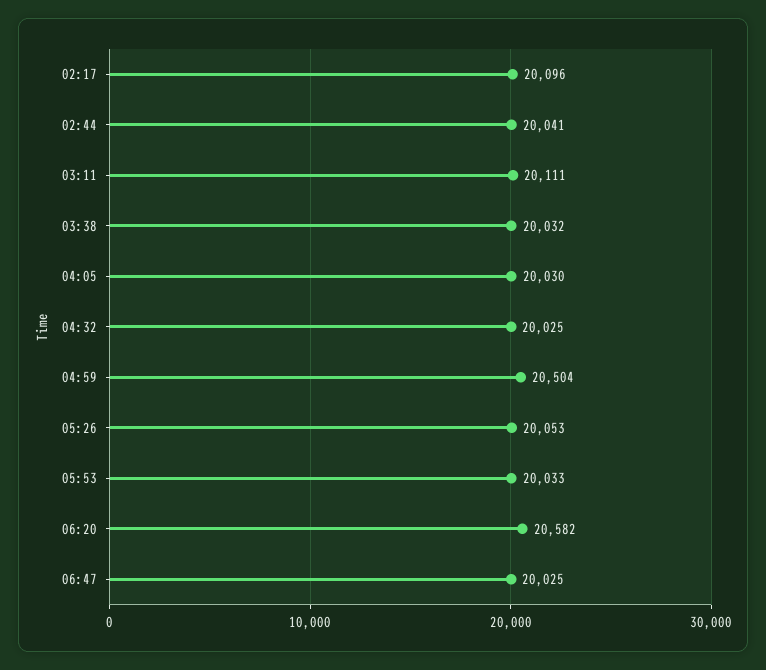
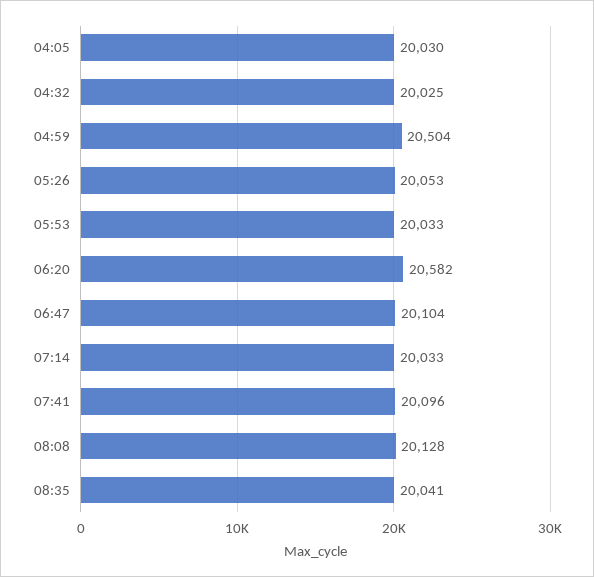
02:17: 20096 -> none
02:44: 20041 -> none
03:11: 20111 -> none
03:38: 20032 -> none
06:47: 20025 -> 20104
07:14: none -> 20033
07:41: none -> 20096
08:08: none -> 20128
08:35: none -> 20041

